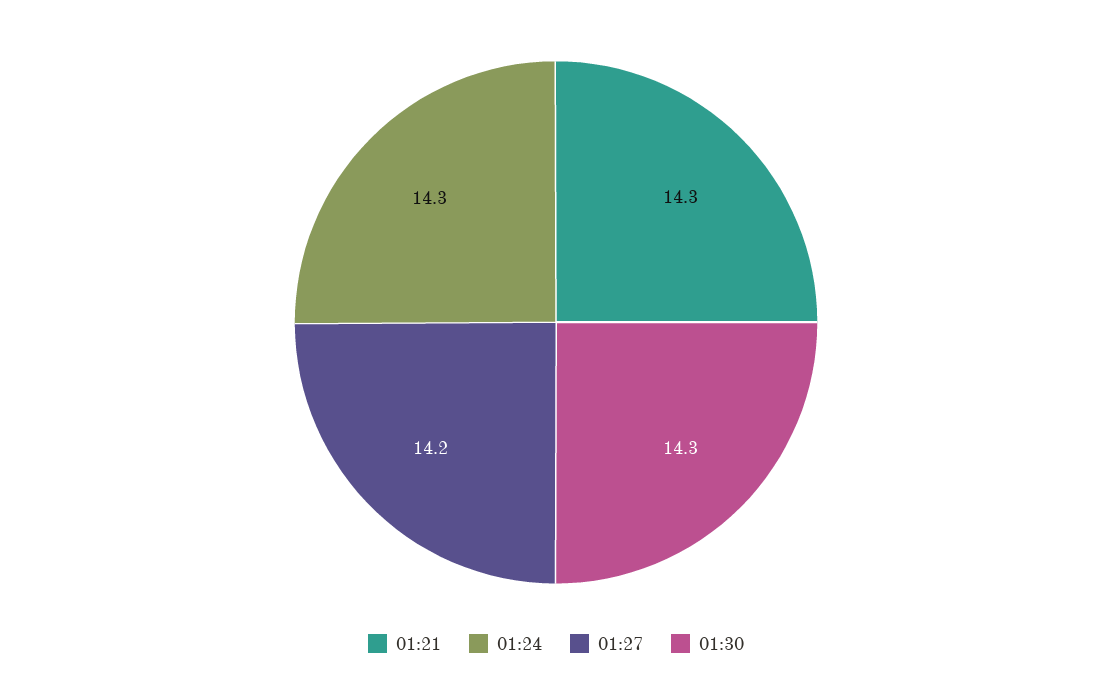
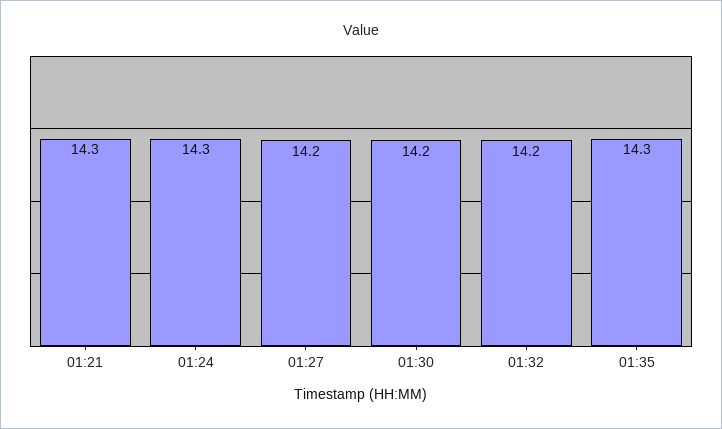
01:30: 14.3 -> 14.2
01:32: none -> 14.2
01:35: none -> 14.3

